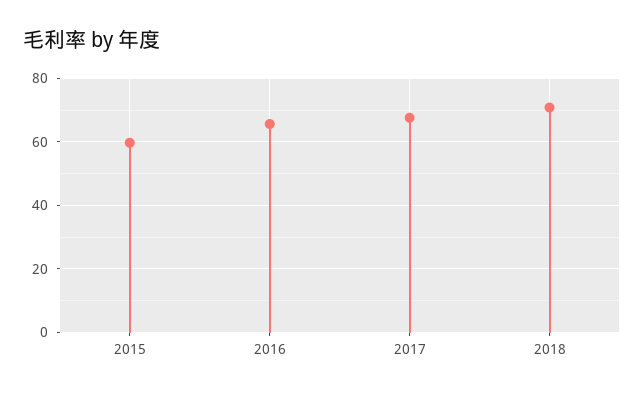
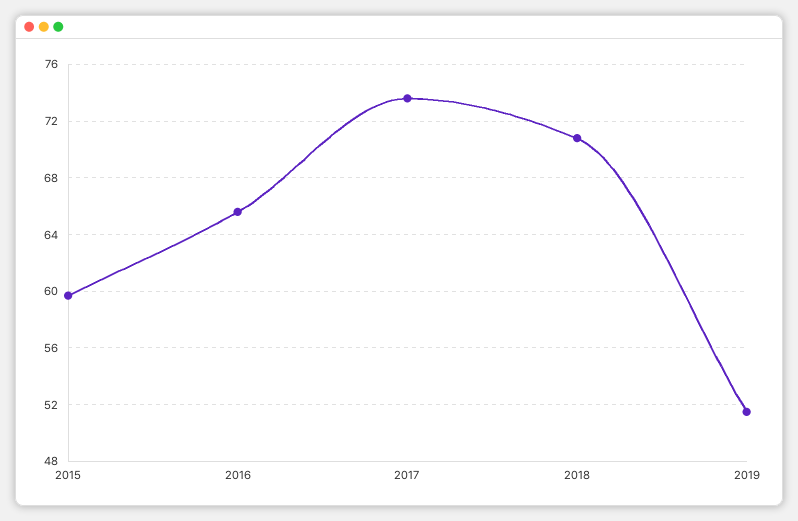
2017: 68 -> 73.5
2019: none -> 51.5

